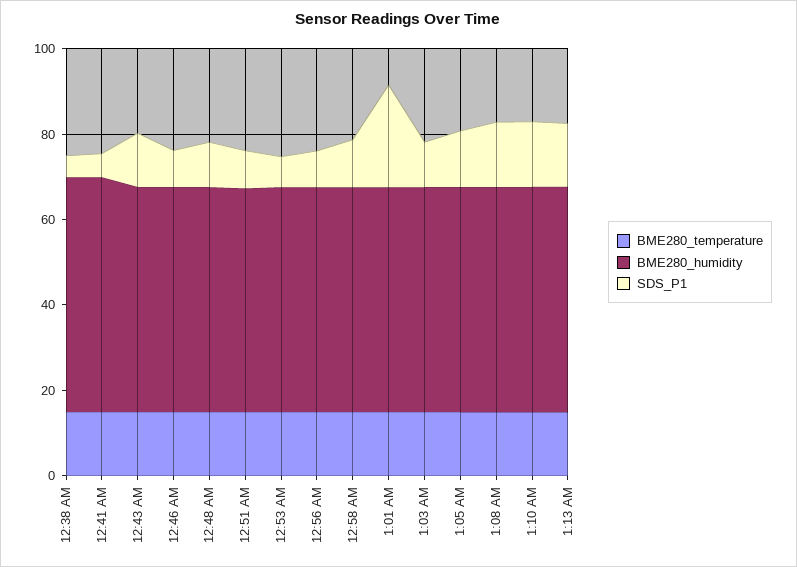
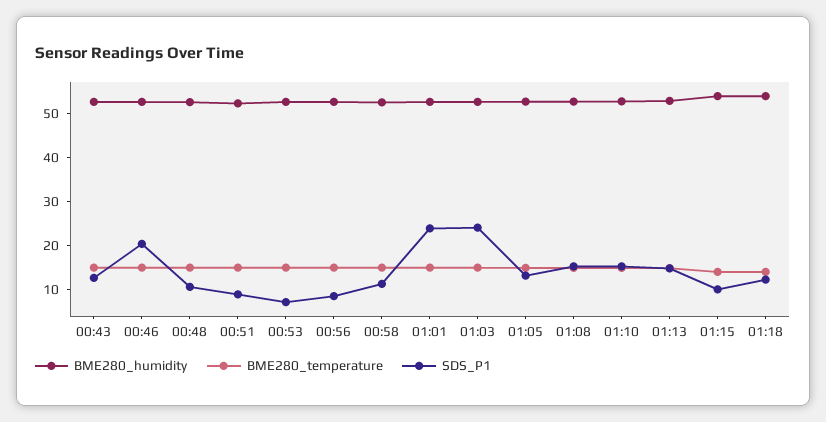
BME280_temperature, 12:38 AM: 15 -> none
BME280_humidity, 12:38 AM: 55 -> none
SDS_P1, 12:38 AM: 5 -> none
BME280_temperature, 12:41 AM: 15 -> none
BME280_humidity, 12:41 AM: 55 -> none
SDS_P1, 12:41 AM: 5 -> none
SDS_P1, 12:46 AM: 10 -> 20
SDS_P1, 1:03 AM: 10 -> 24
BME280_humidity, 01:15: none -> 54
BME280_temperature, 01:15: none -> 14
SDS_P1, 01:15: none -> 10
BME280_humidity, 01:18: none -> 54
BME280_temperature, 01:18: none -> 14
SDS_P1, 01:18: none -> 12

